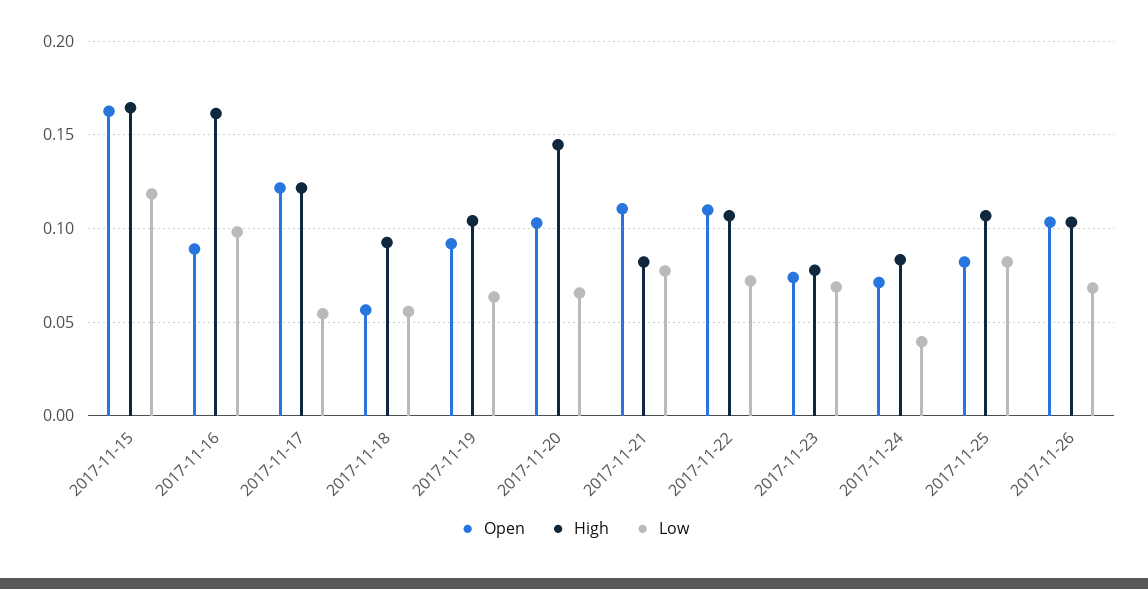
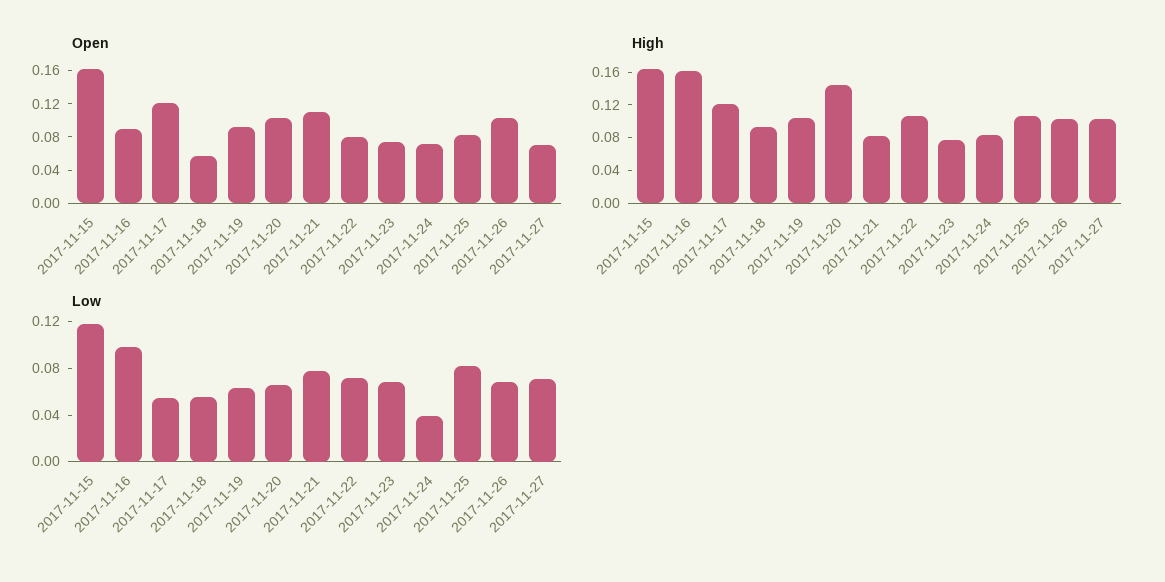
Open, 2017-11-22: 0.11 -> 0.08
Open, 2017-11-27: none -> 0.07
High, 2017-11-27: none -> 0.1
Low, 2017-11-27: none -> 0.07

